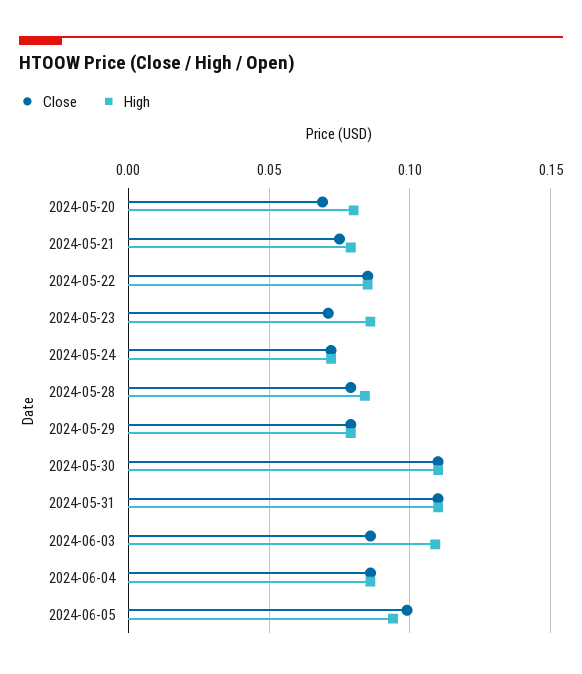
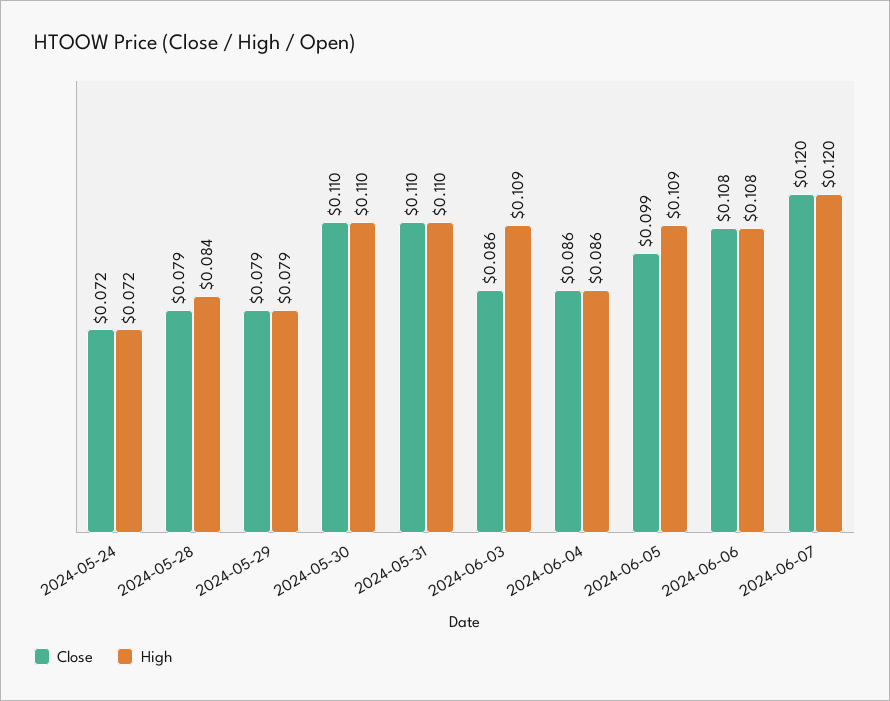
Close, 2024-05-20: 0.07 -> none
High, 2024-05-20: 0.08 -> none
Close, 2024-05-21: 0.075 -> none
High, 2024-05-21: 0.08 -> none
Close, 2024-05-22: 0.085 -> none
High, 2024-05-22: 0.085 -> none
Close, 2024-05-23: 0.07 -> none
High, 2024-05-23: 0.085 -> none
High, 2024-06-05: 0.095 -> 0.109
Close, 2024-06-06: none -> 0.108
High, 2024-06-06: none -> 0.108
Close, 2024-06-07: none -> 0.12
High, 2024-06-07: none -> 0.12

